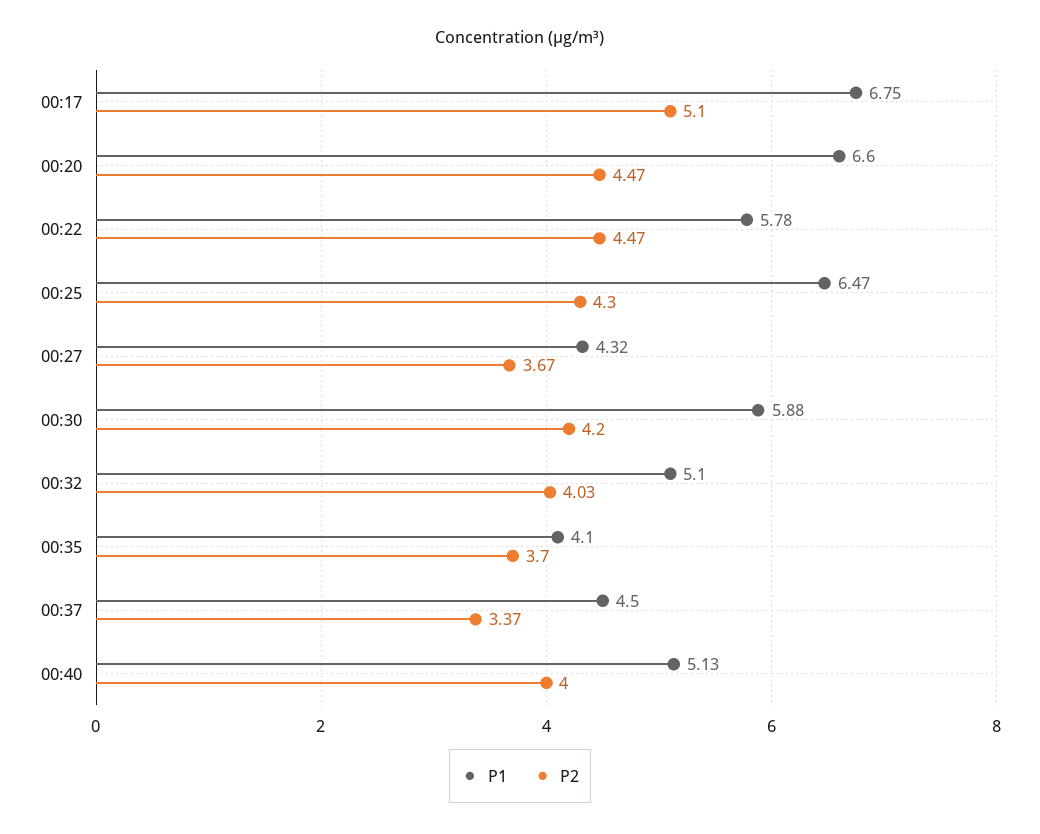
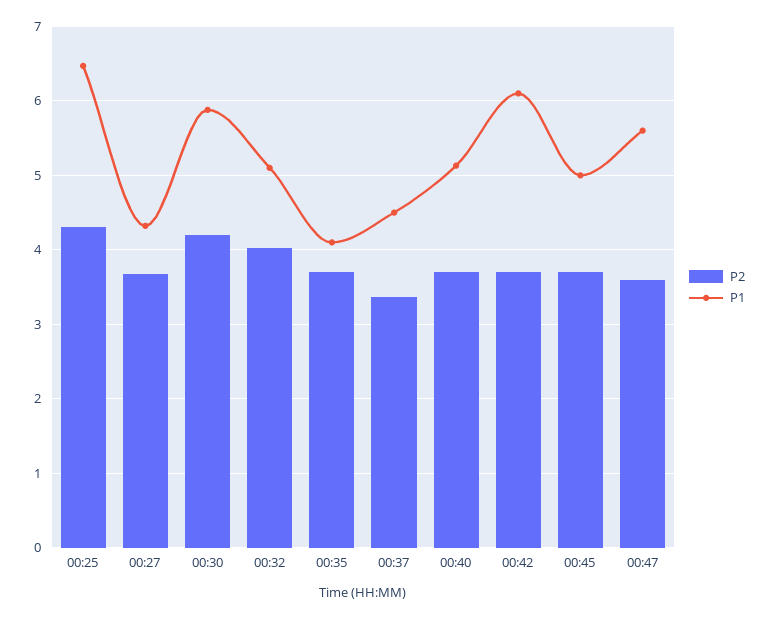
P1, 00:17: 6.75 -> none
P2, 00:17: 5.1 -> none
P1, 00:20: 6.6 -> none
P2, 00:20: 4.47 -> none
P1, 00:22: 5.78 -> none
P2, 00:22: 4.47 -> none
P2, 00:40: 4 -> 3.7
P2, 00:42: none -> 3.7
P1, 00:42: none -> 6.1
P2, 00:45: none -> 3.7
P1, 00:45: none -> 5
P2, 00:47: none -> 3.6
P1, 00:47: none -> 5.6

